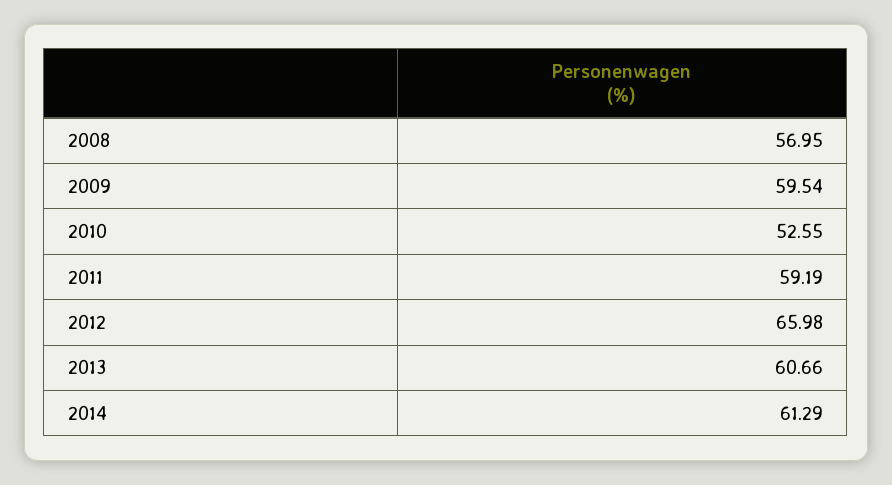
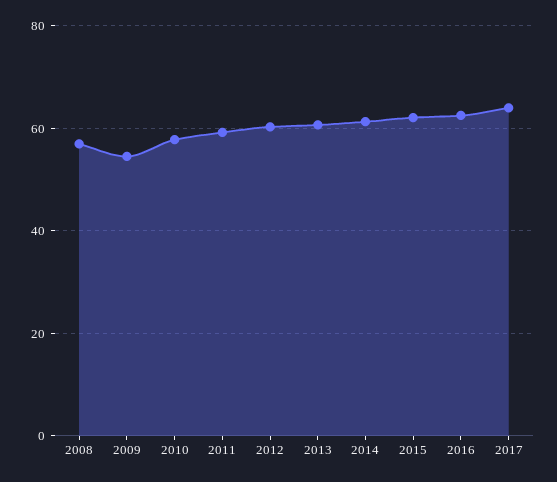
2009: 59.54 -> 54
2010: 52.55 -> 58
2012: 65.98 -> 60
2015: none -> 62
2016: none -> 62
2017: none -> 64

